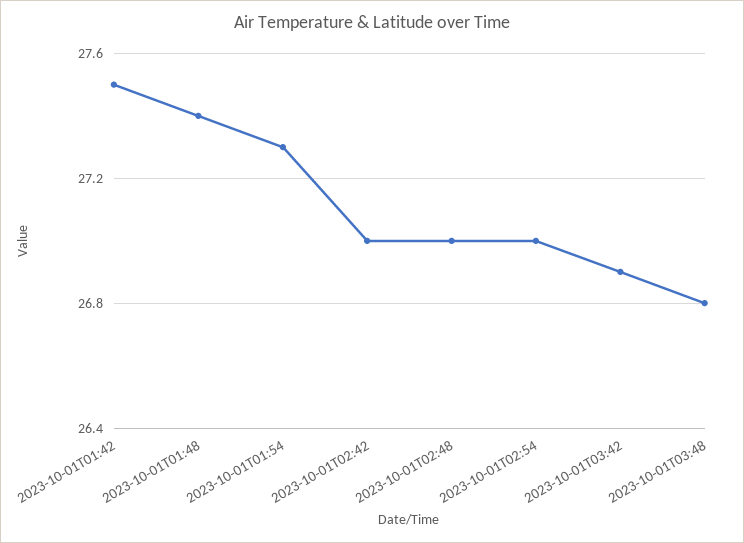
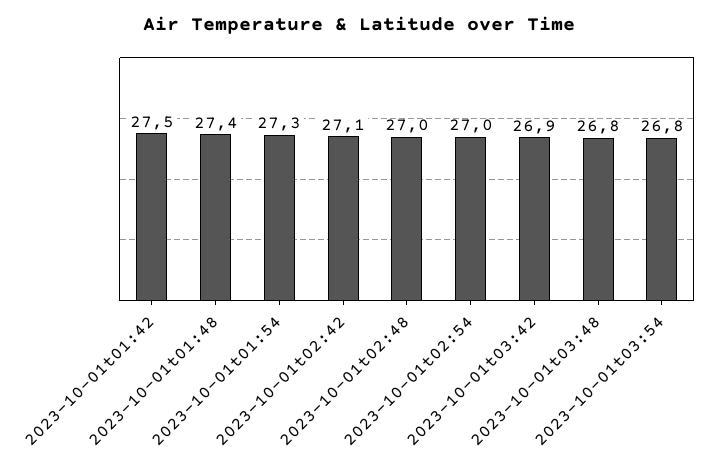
2023-10-01T02:42: 27 -> 27.1
2023-10-01t03:54: none -> 26.8

